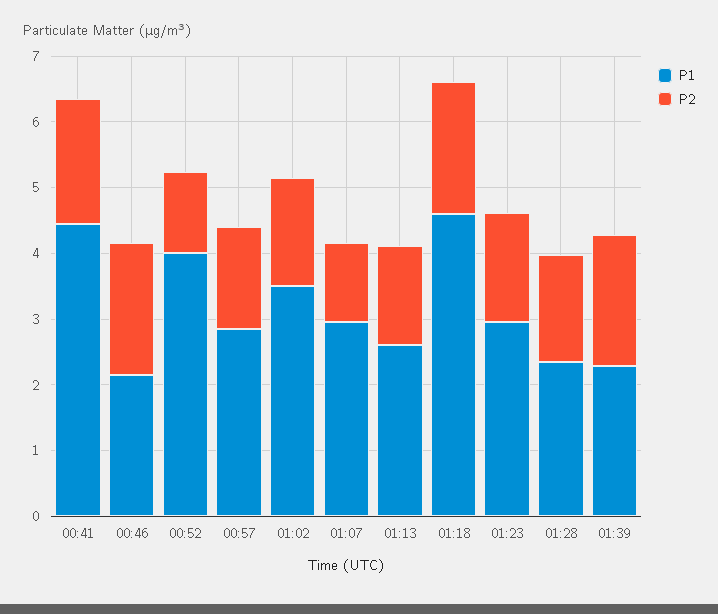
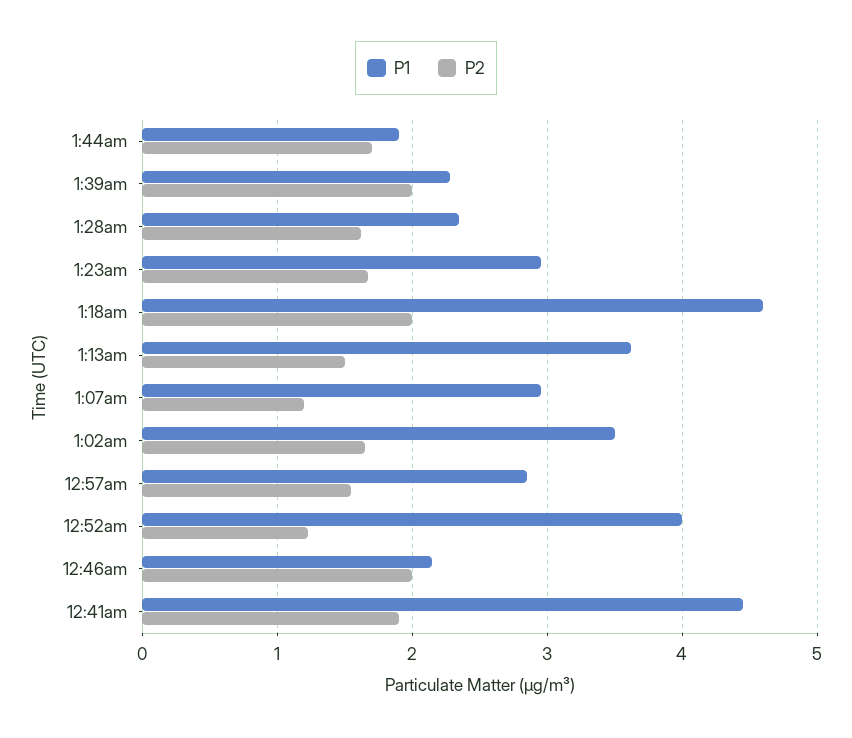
P1, 01:13: 2.6 -> 3.6
P1, 1:44am: none -> 1.9
P2, 1:44am: none -> 1.7

